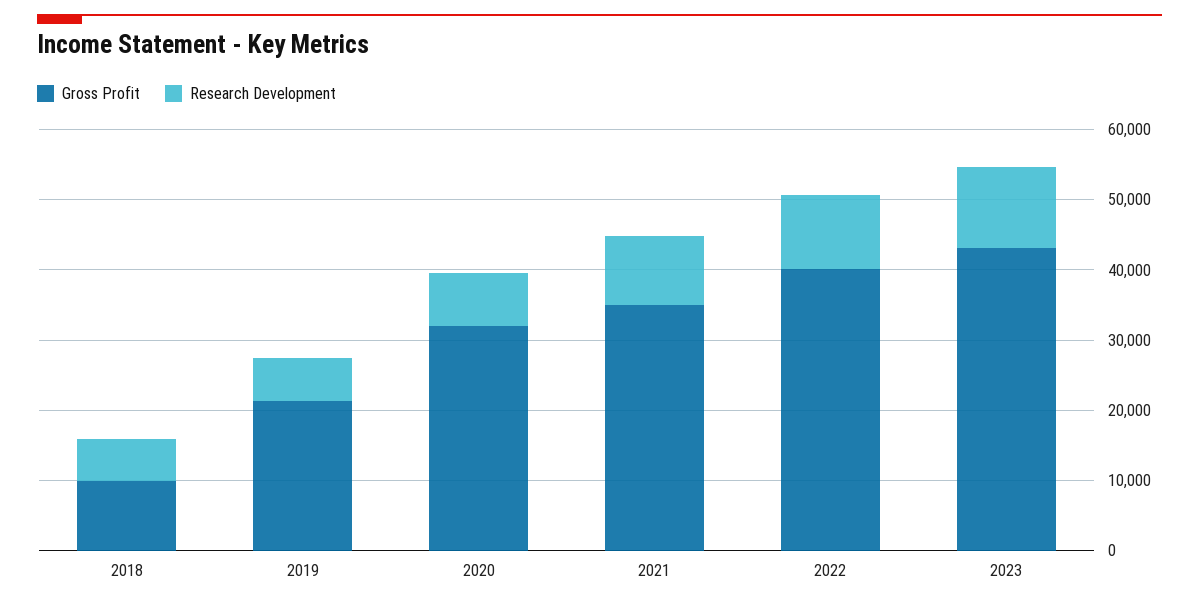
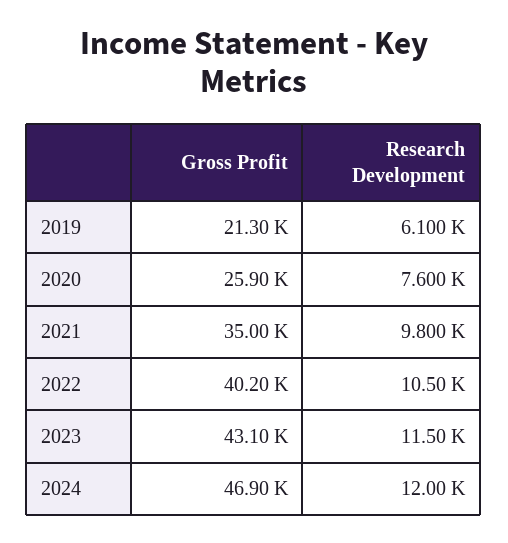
Gross Profit, 2018: 10000 -> none
Research Development, 2018: 6000 -> none
Gross Profit, 2020: 32000 -> 25900
Gross Profit, 2024: none -> 46900
Research Development, 2024: none -> 12000

